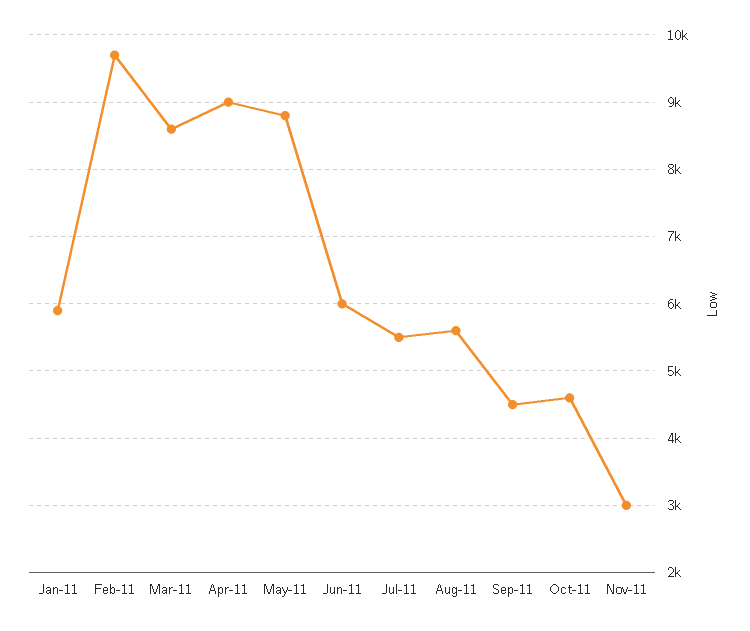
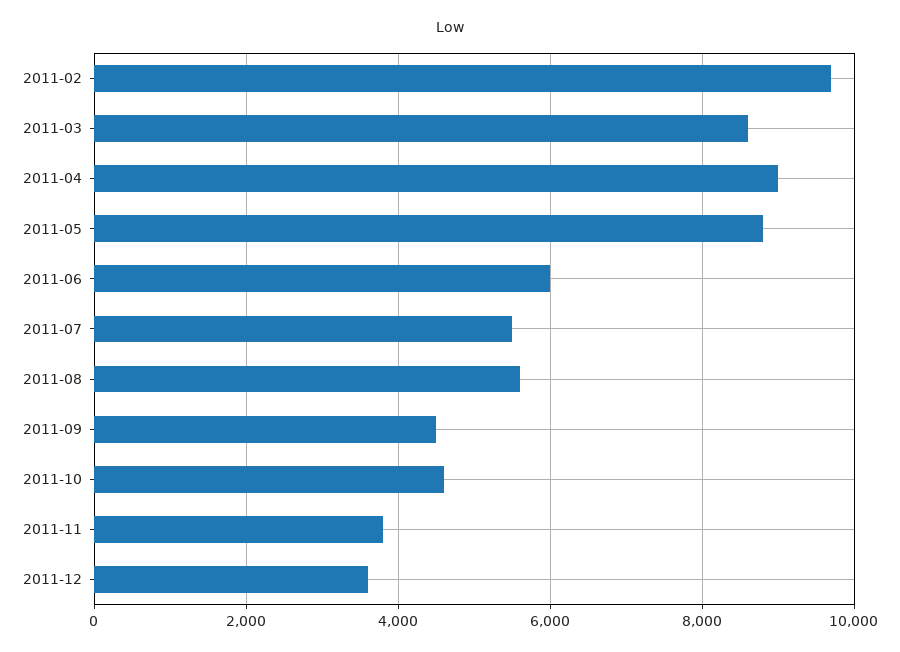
Jan-11: 5900 -> none
Nov-11: 3000 -> 3800
2011-12: none -> 3600

